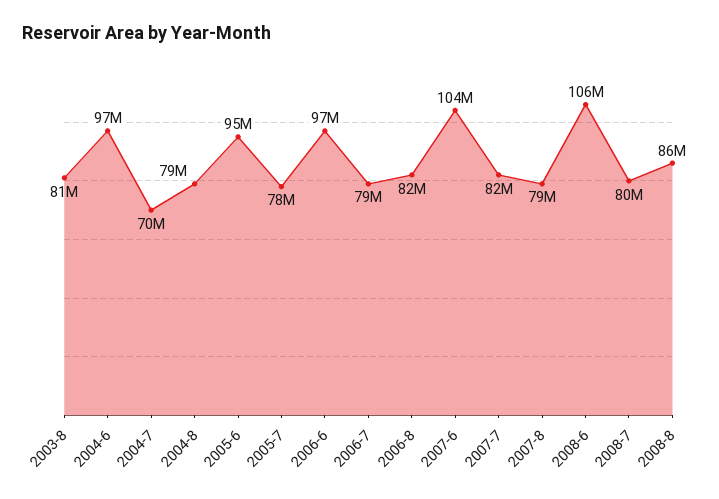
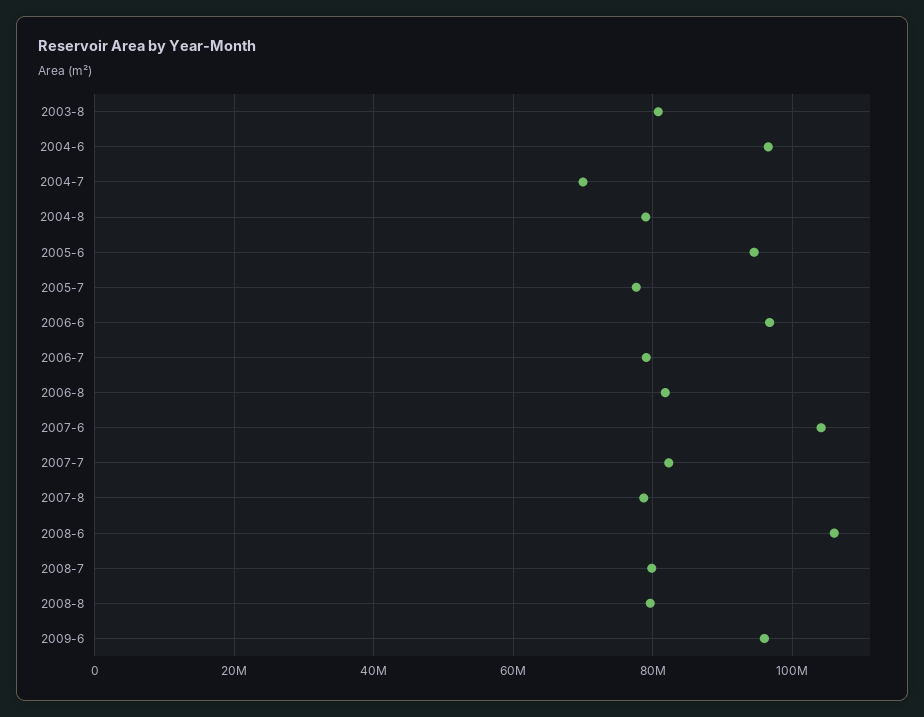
2008-8: 86000000 -> 80000000
2009-6: none -> 96000000

